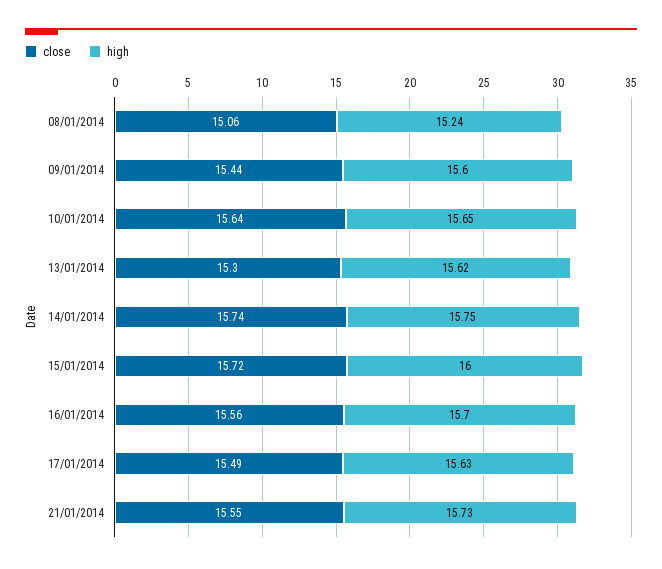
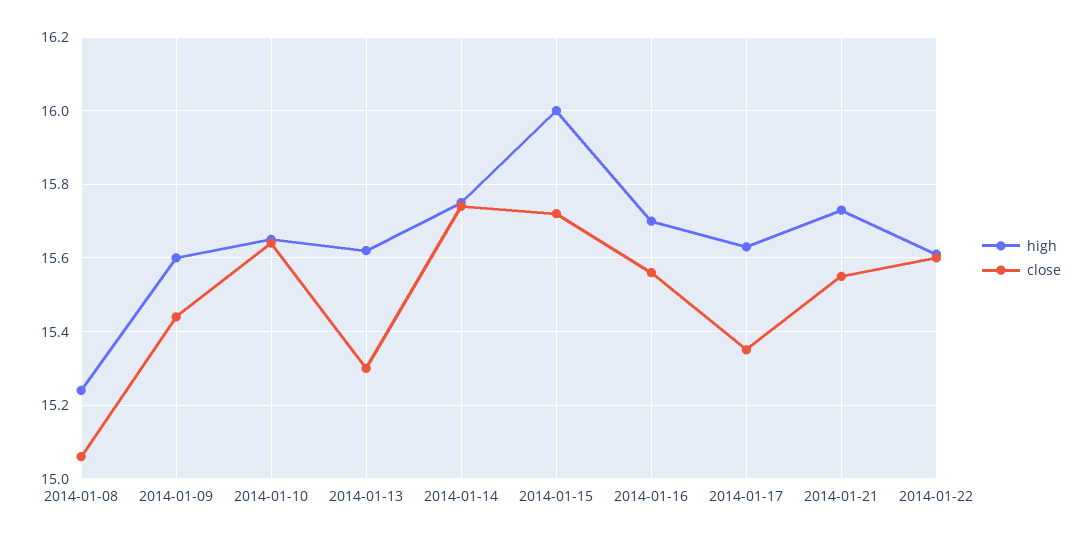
close, 17/01/2014: 15.49 -> 15.35
high, 2014-01-22: none -> 15.6
close, 2014-01-22: none -> 15.6

